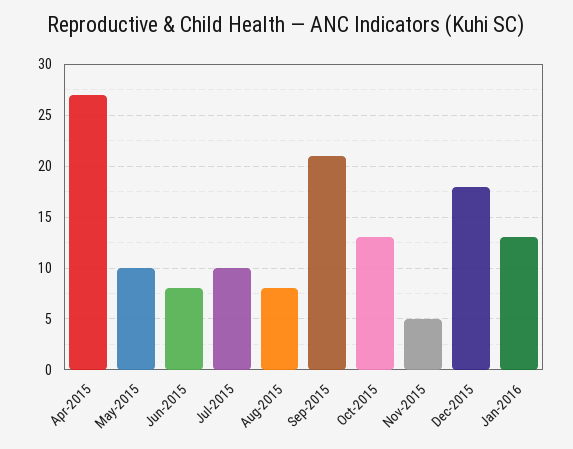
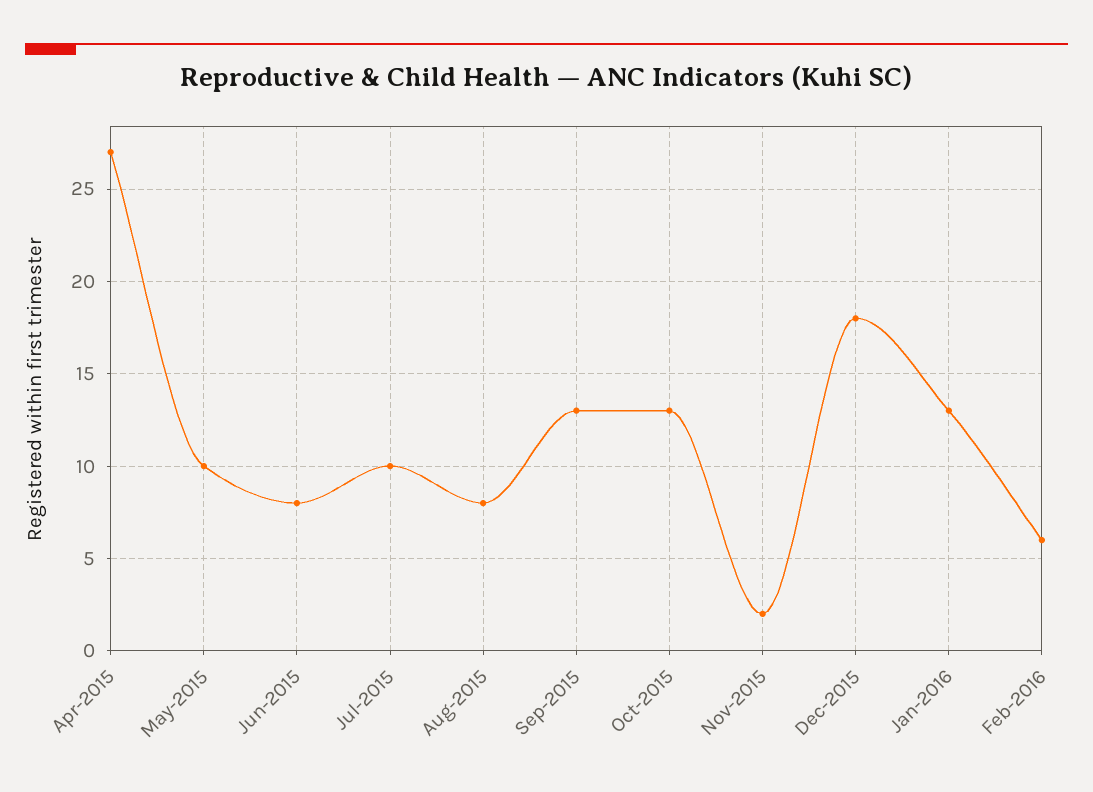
Sep-2015: 21 -> 13
Nov-2015: 5 -> 2
Feb-2016: none -> 6

